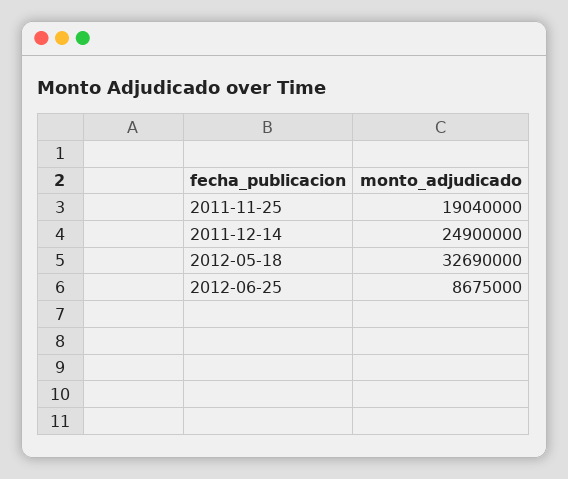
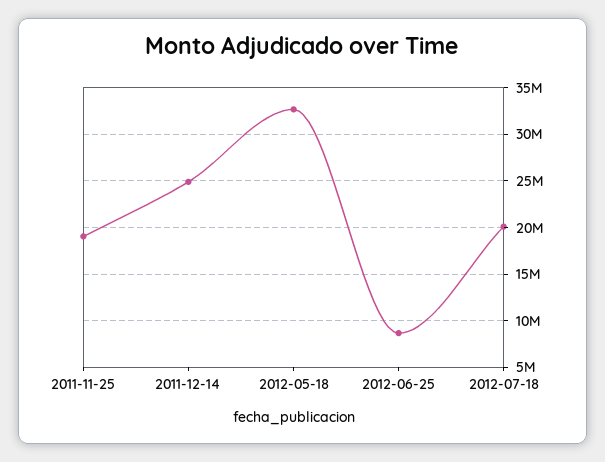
2012-07-18: none -> 20000000

